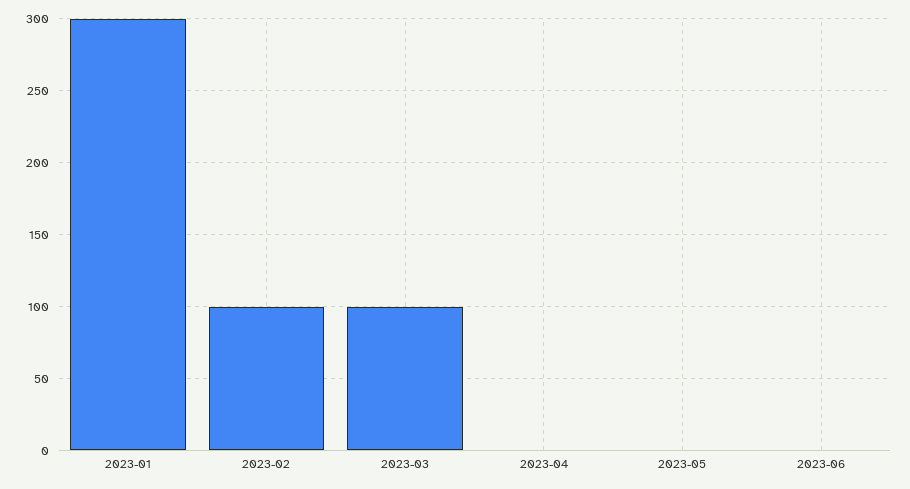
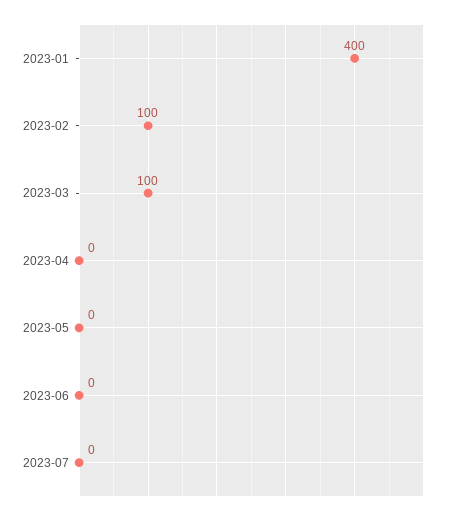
2023-01: 300 -> 400
2023-07: none -> 0

